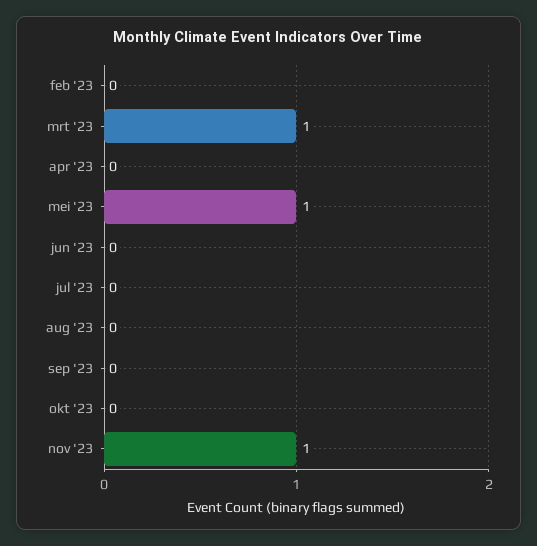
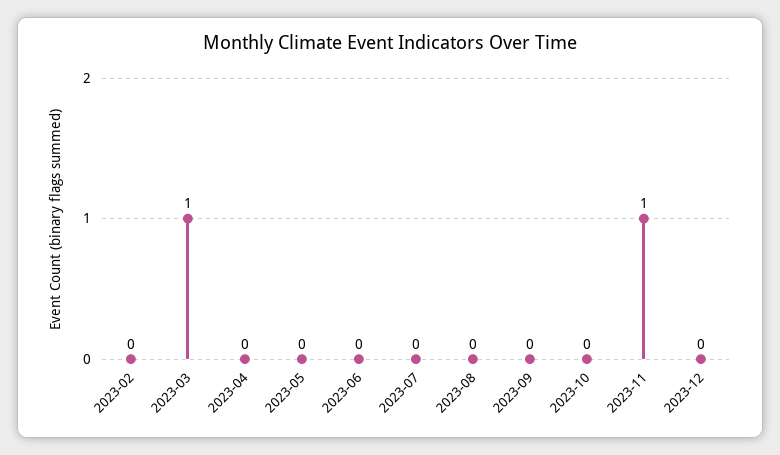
mei '23: 1 -> 0
2023-12: none -> 0

